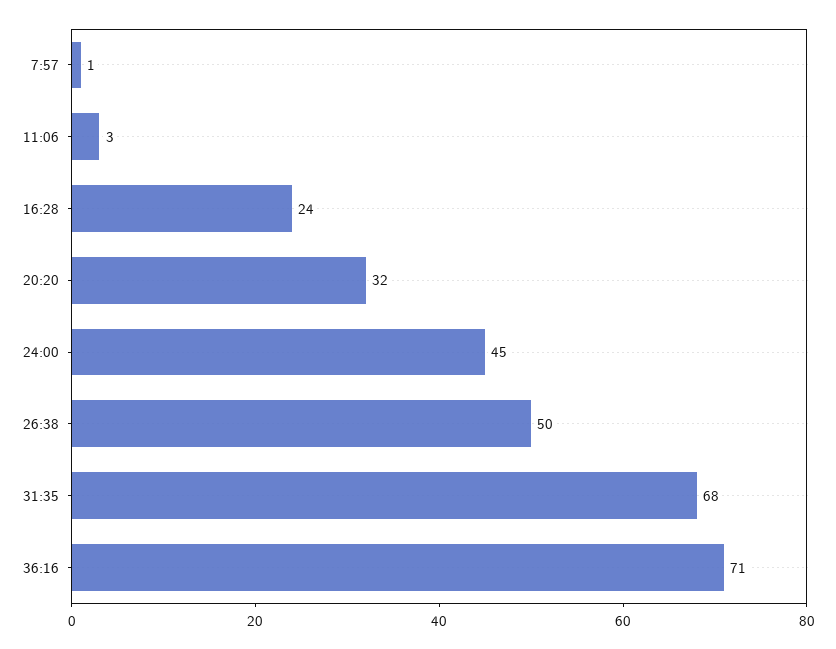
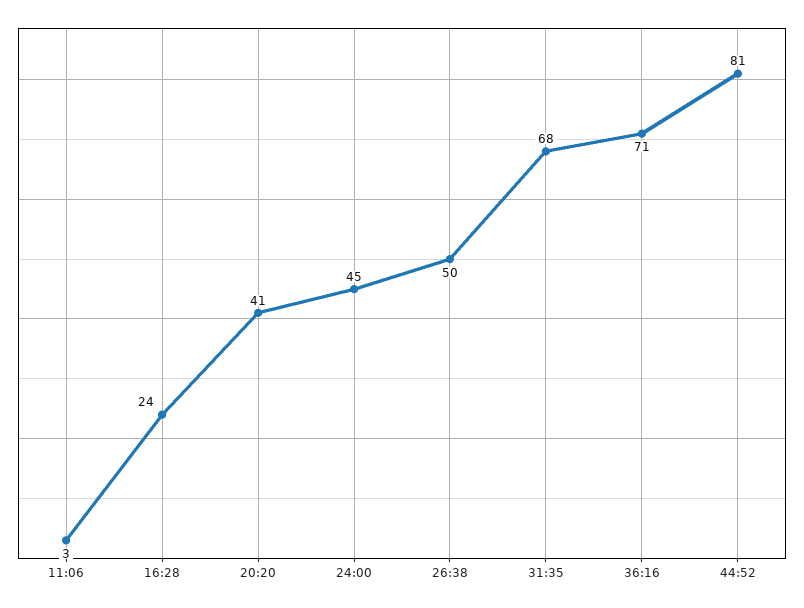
7:57: 1 -> none
20:20: 32 -> 41
44:52: none -> 81

